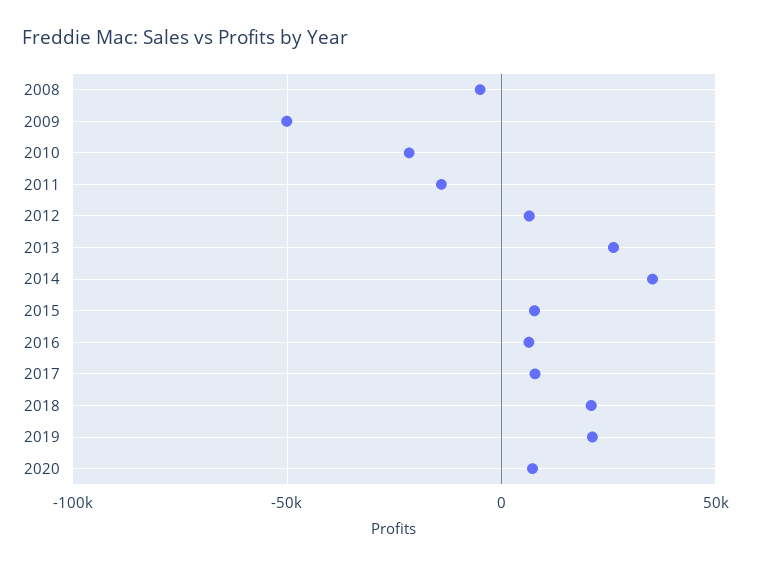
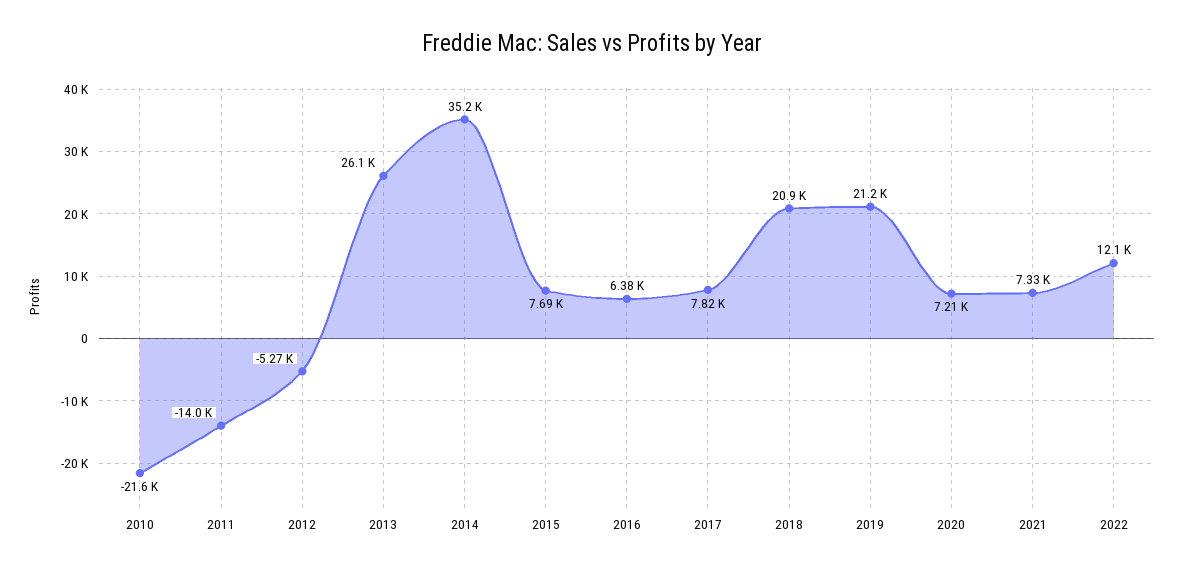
2008: -5000 -> none
2009: -50000 -> none
2012: 5000 -> -5270
2021: none -> 7330
2022: none -> 12100

